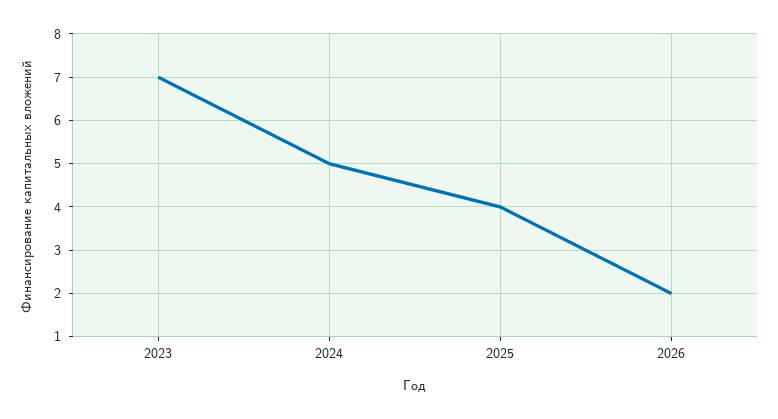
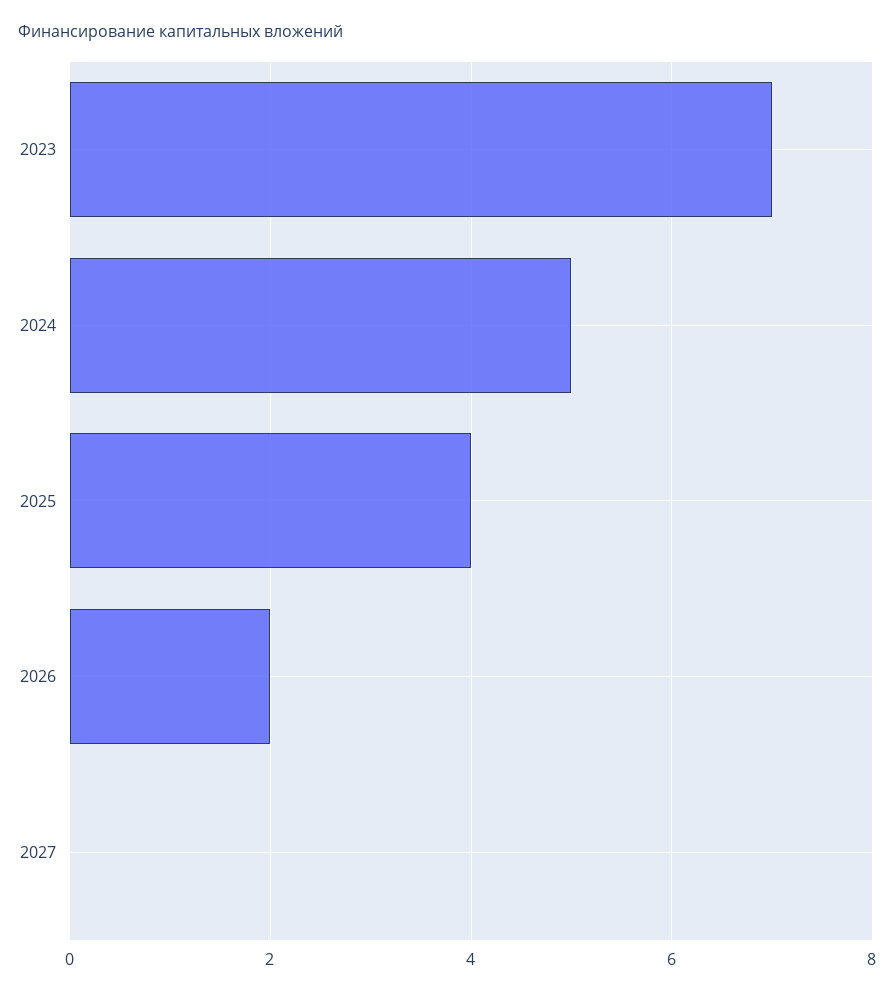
2027: none -> 0

